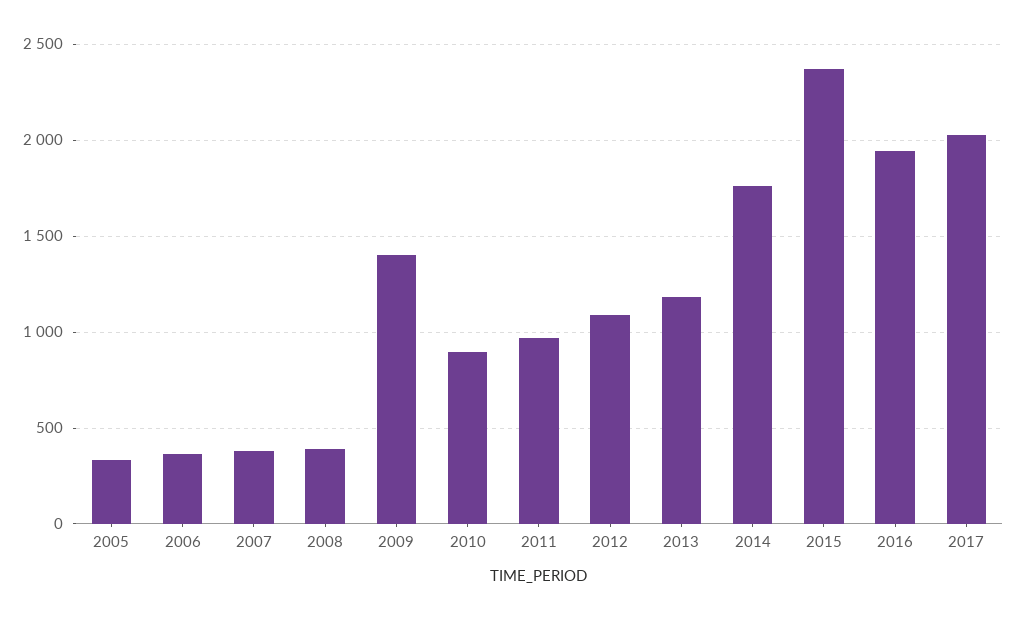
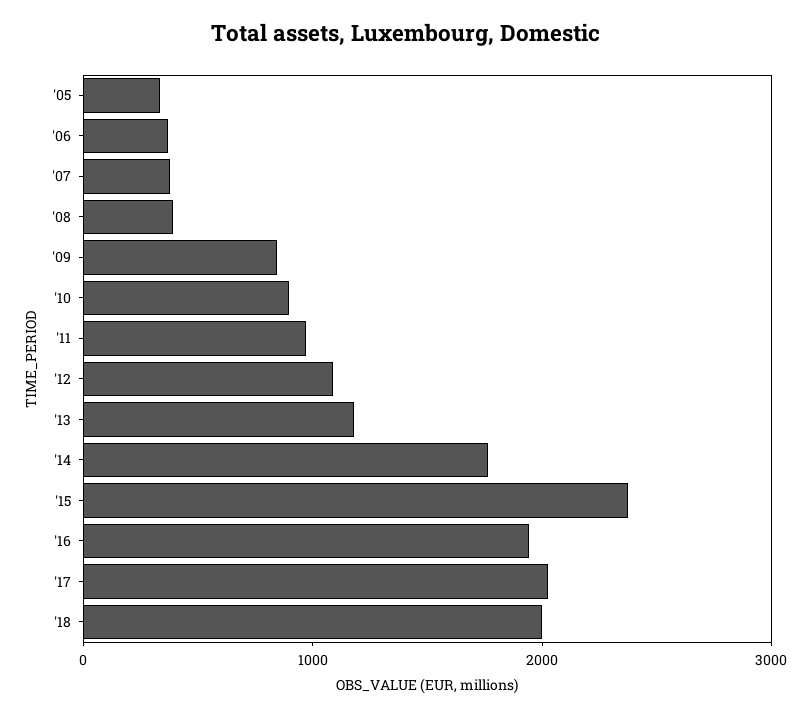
2009: 1400 -> 800
'18: none -> 2000

